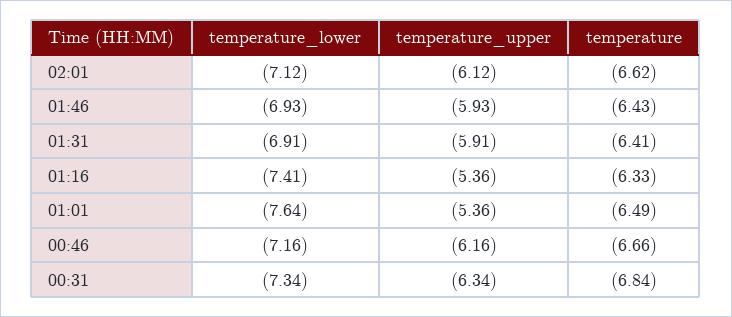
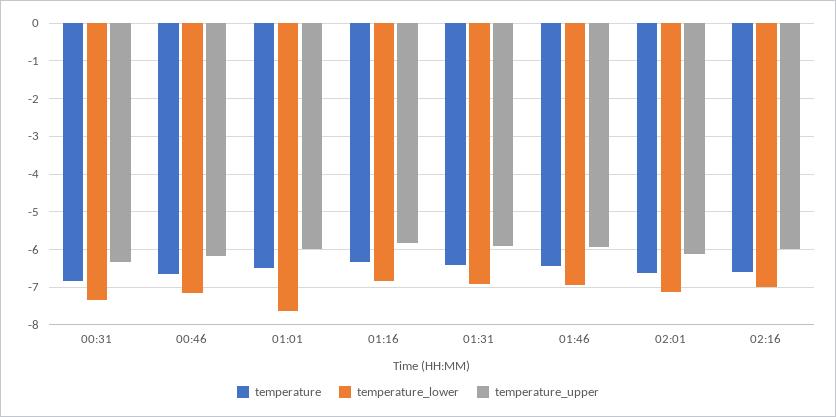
temperature_lower, 01:16: -7.41 -> -6.8
temperature_upper, 01:16: -5.36 -> -5.8
temperature_upper, 01:01: -5.36 -> -6
temperature, 02:16: none -> -6.6
temperature_lower, 02:16: none -> -7
temperature_upper, 02:16: none -> -6

